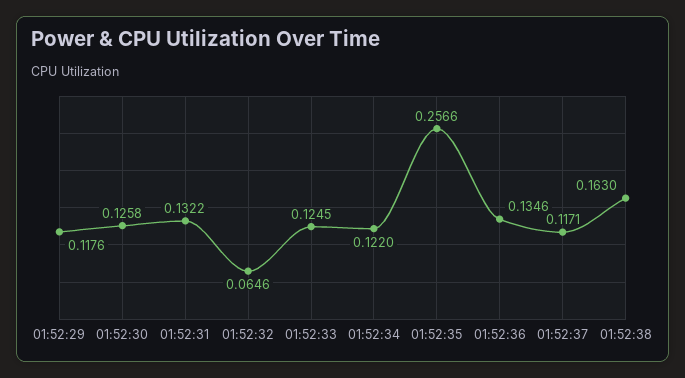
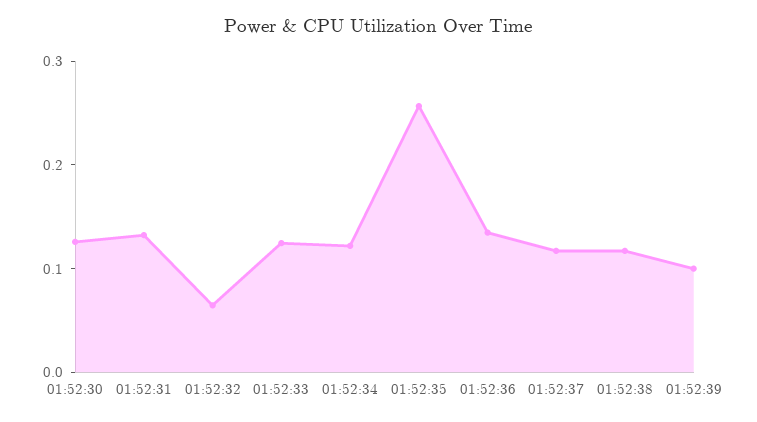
01:52:29: 0.1176 -> none
01:52:38: 0.163 -> 0.12
01:52:39: none -> 0.1

